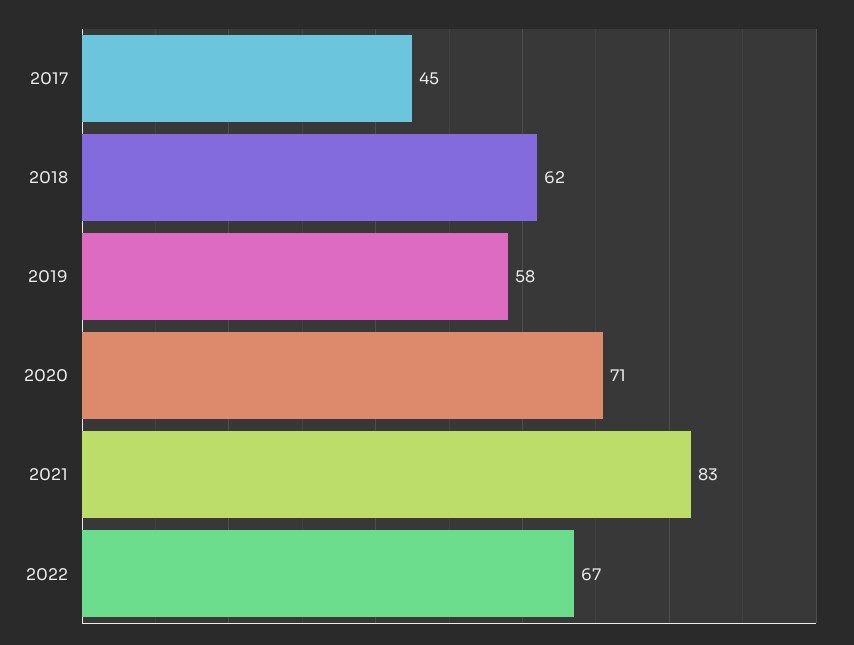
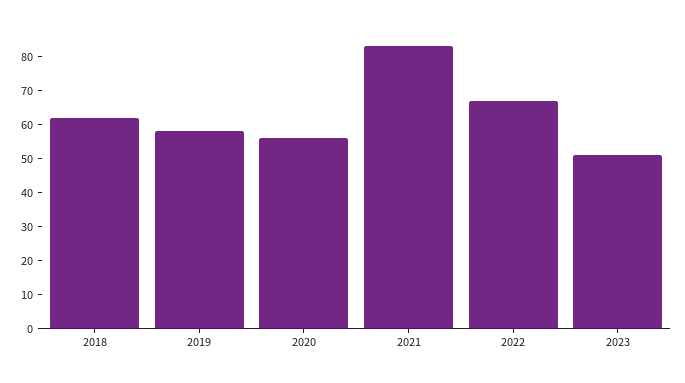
2017: 45 -> none
2020: 71 -> 55
2023: none -> 50

